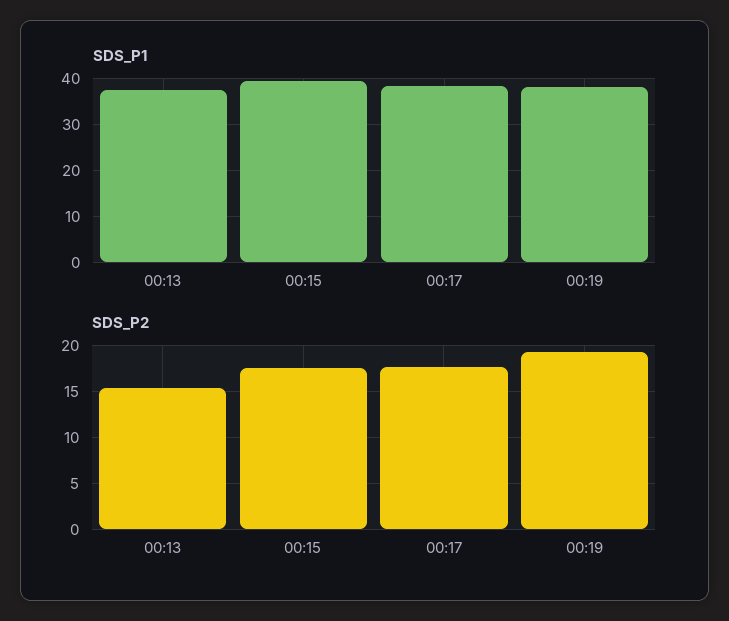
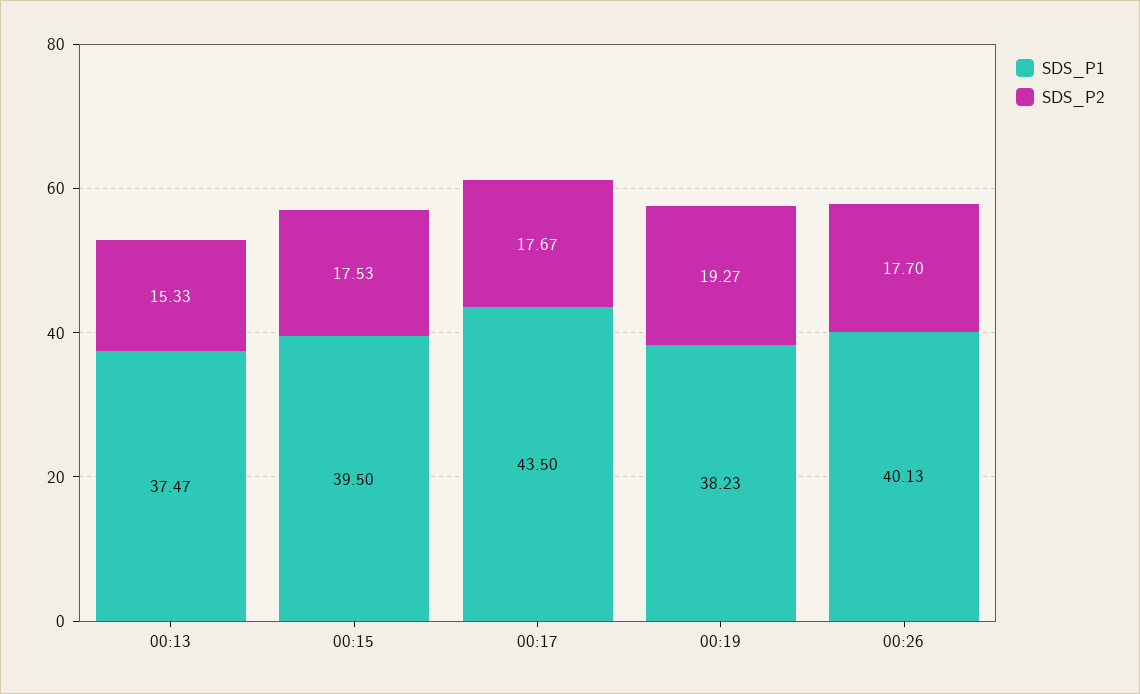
SDS_P1, 00:17: 38 -> 43.5
SDS_P1, 00:26: none -> 40.13
SDS_P2, 00:26: none -> 17.7

